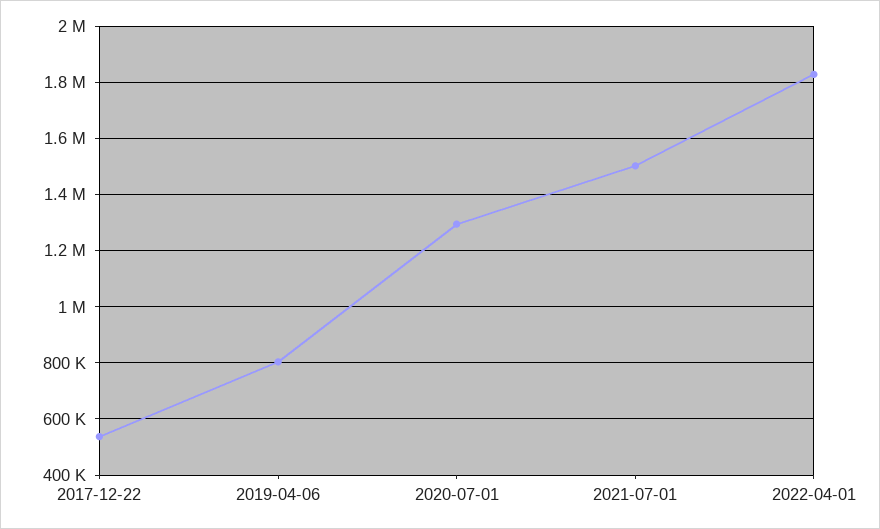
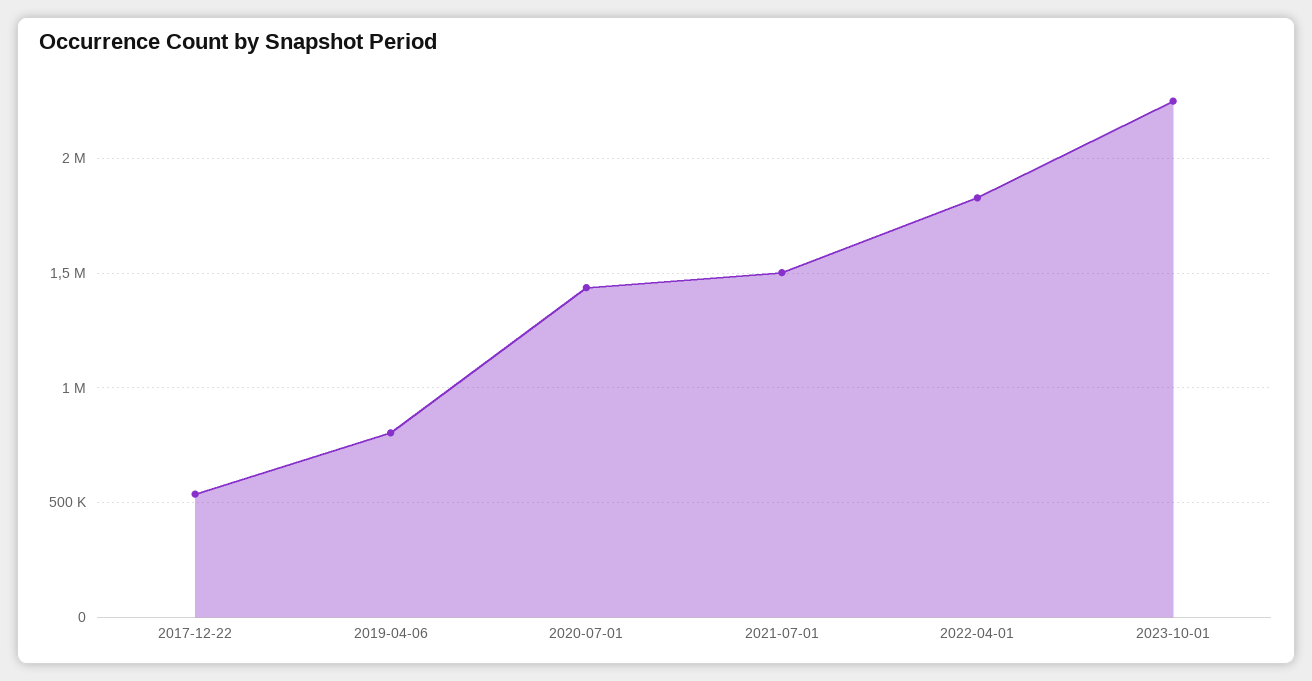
2020-07-01: 1300000 -> 1450000
2023-10-01: none -> 2250000

